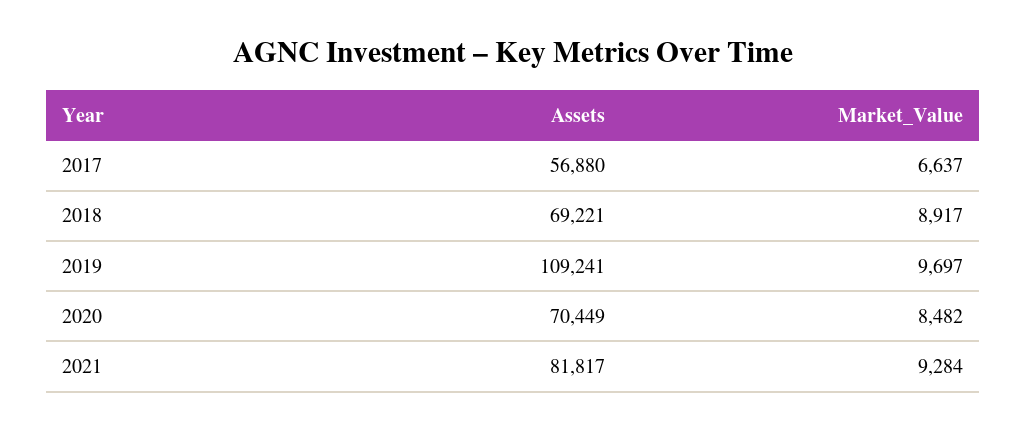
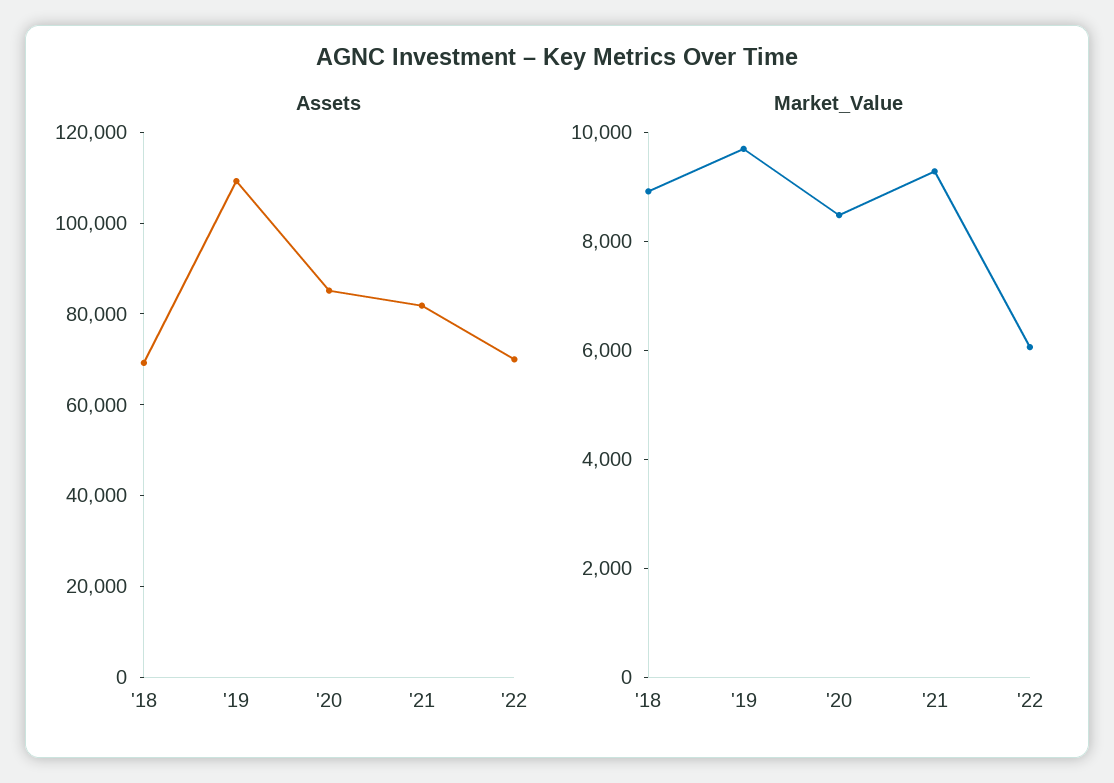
Assets, 2017: 56880 -> none
Market_Value, 2017: 6637 -> none
Assets, 2020: 70449 -> 85000
Assets, '22: none -> 70000
Market_Value, '22: none -> 6000

